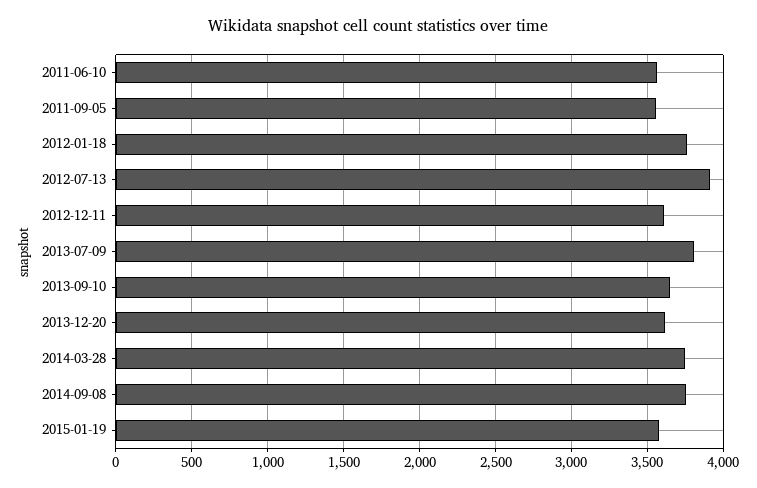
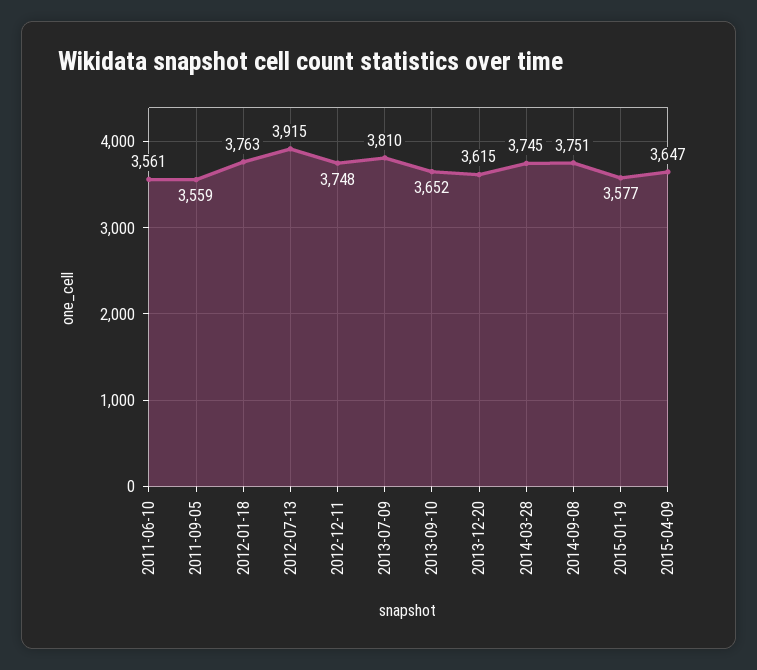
2012-12-11: 3600 -> 3748
2015-04-09: none -> 3647

